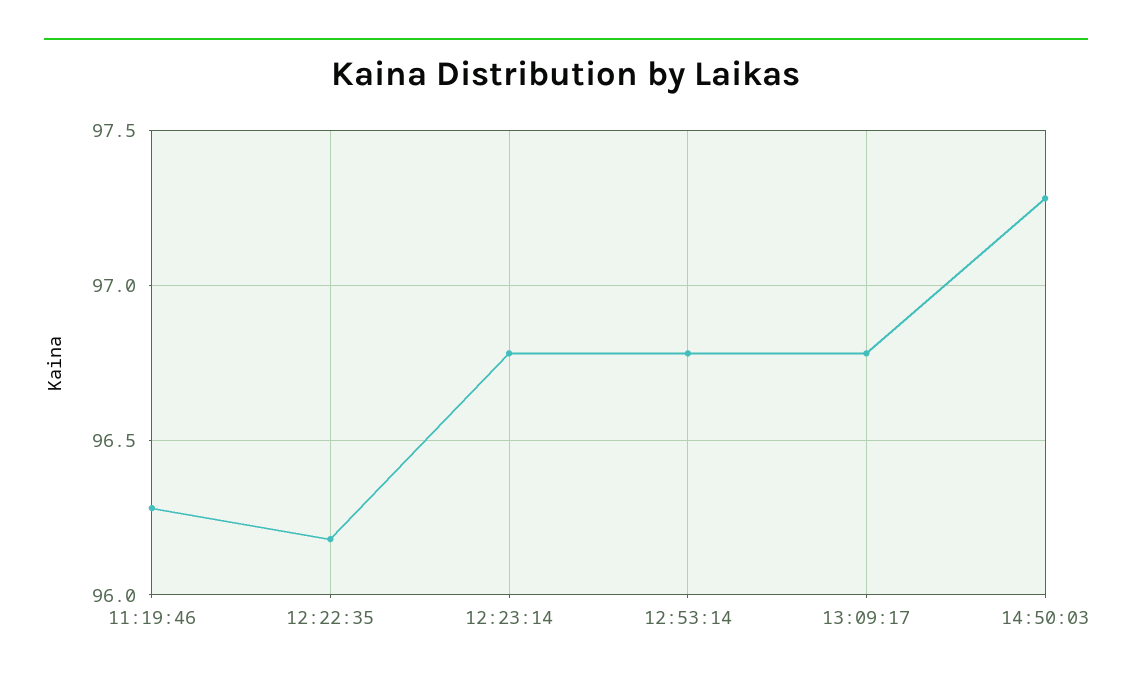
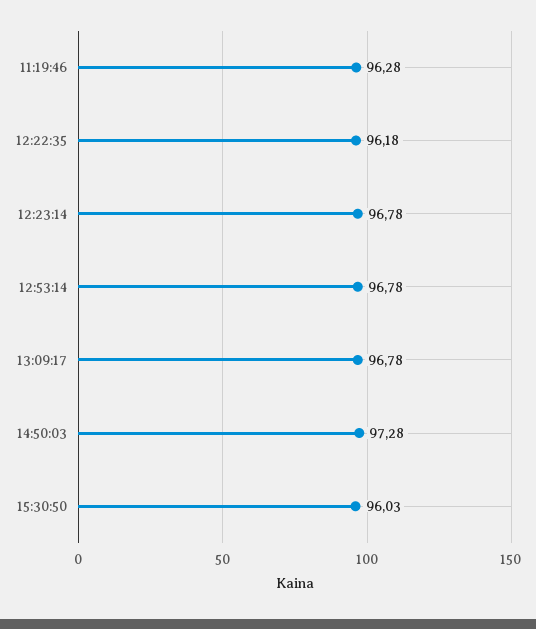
15:30:50: none -> 96.03

